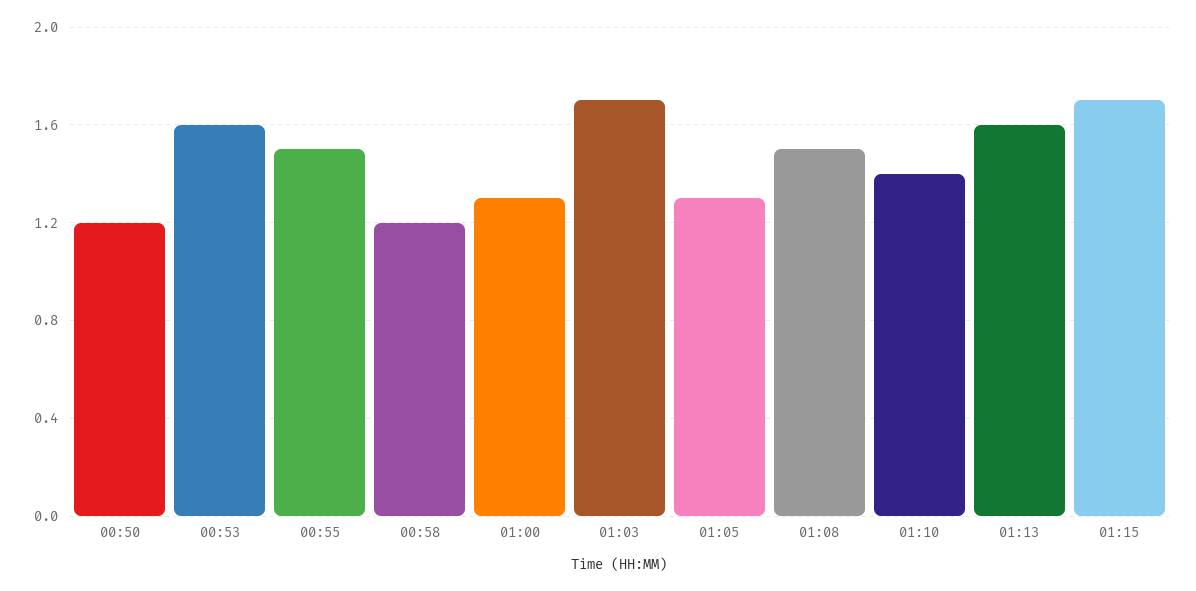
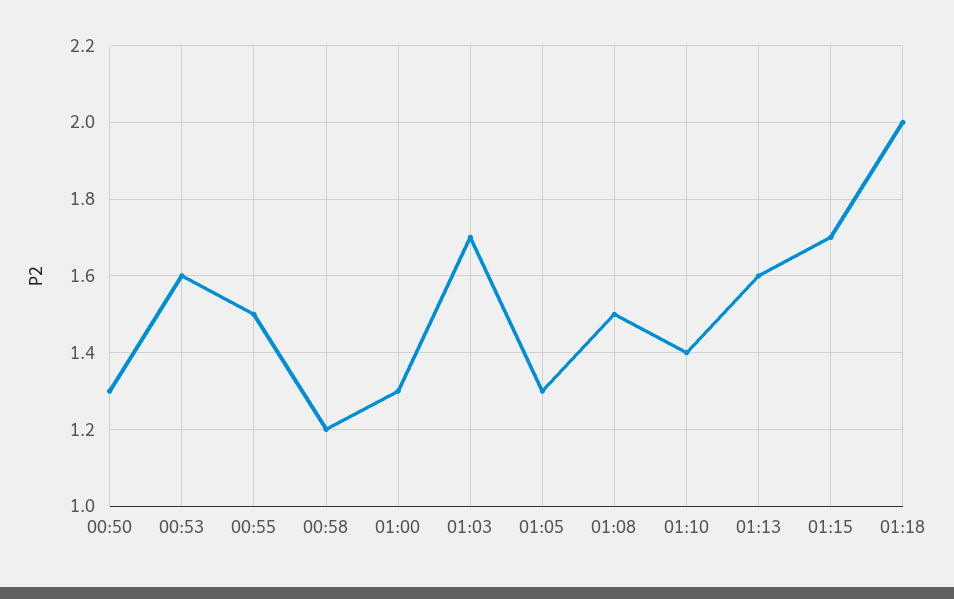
00:50: 1.2 -> 1.3
01:18: none -> 2

